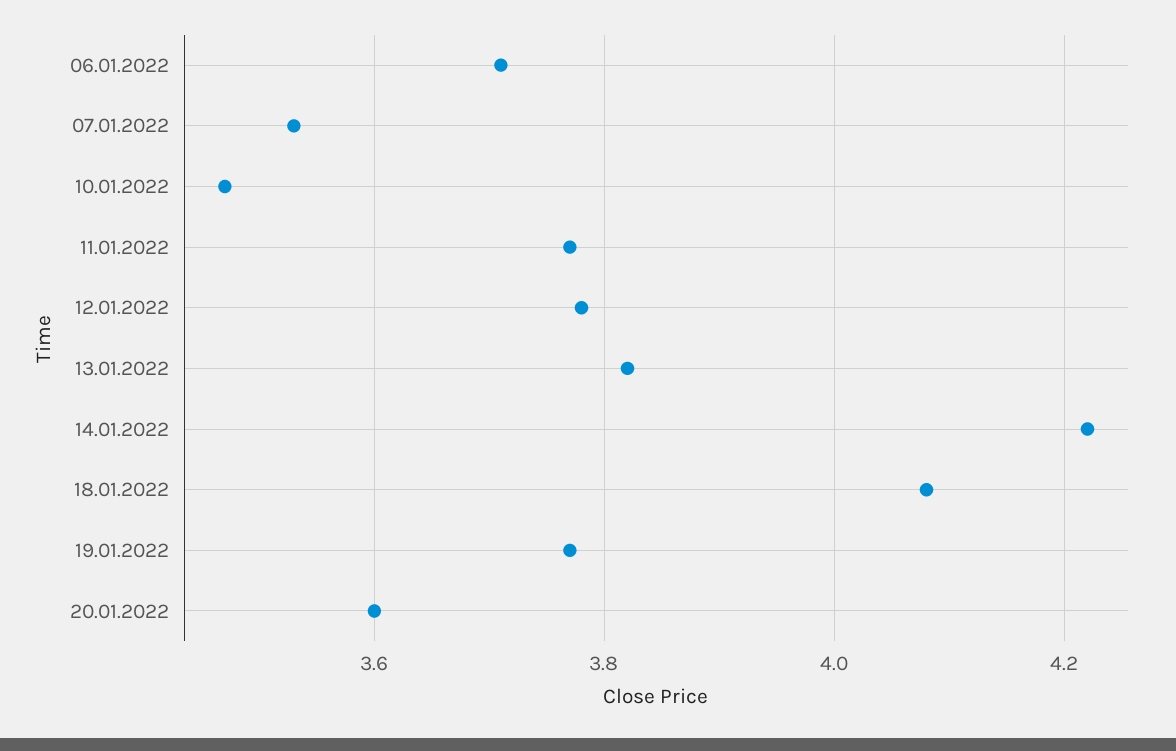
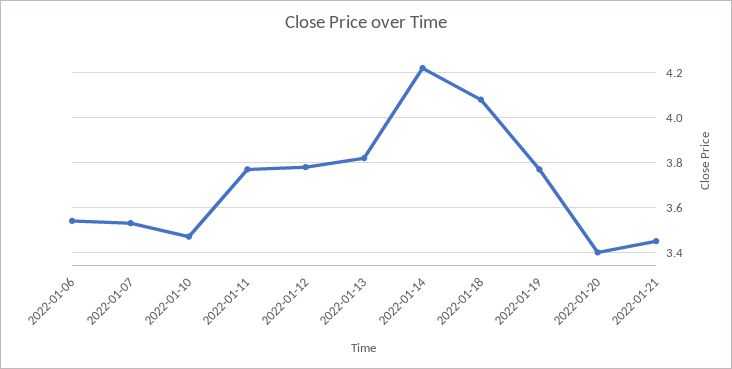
06.01.2022: 3.7 -> 3.55
20.01.2022: 3.6 -> 3.4
2022-01-21: none -> 3.45

